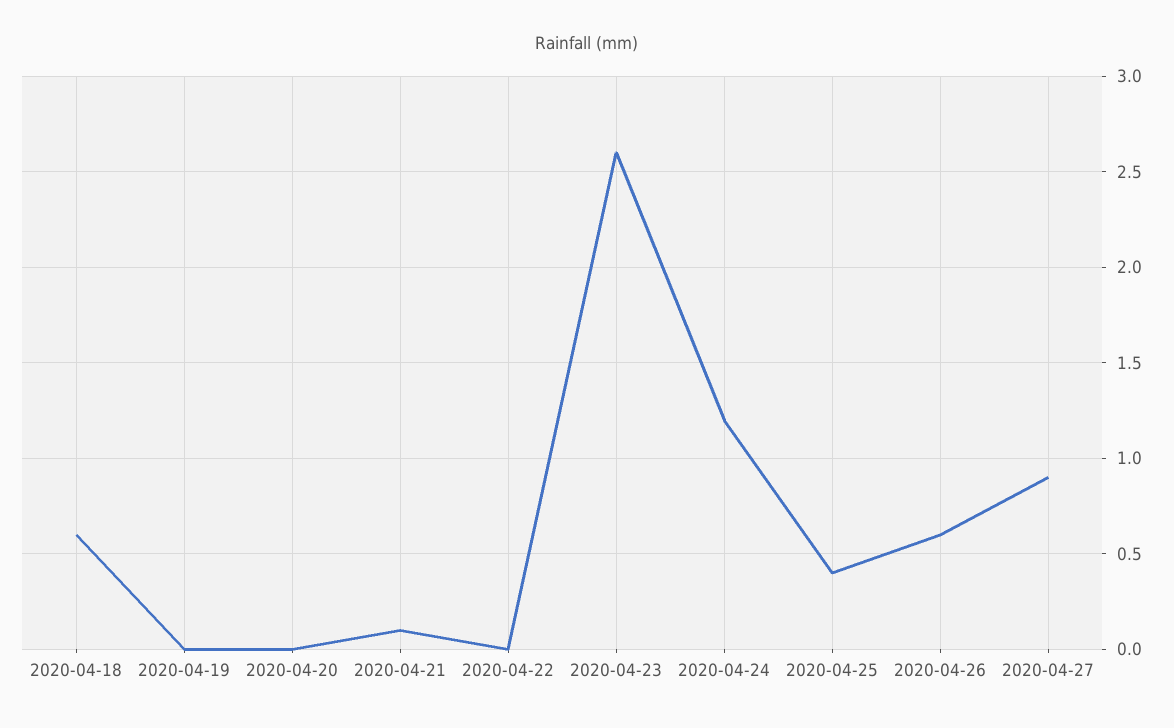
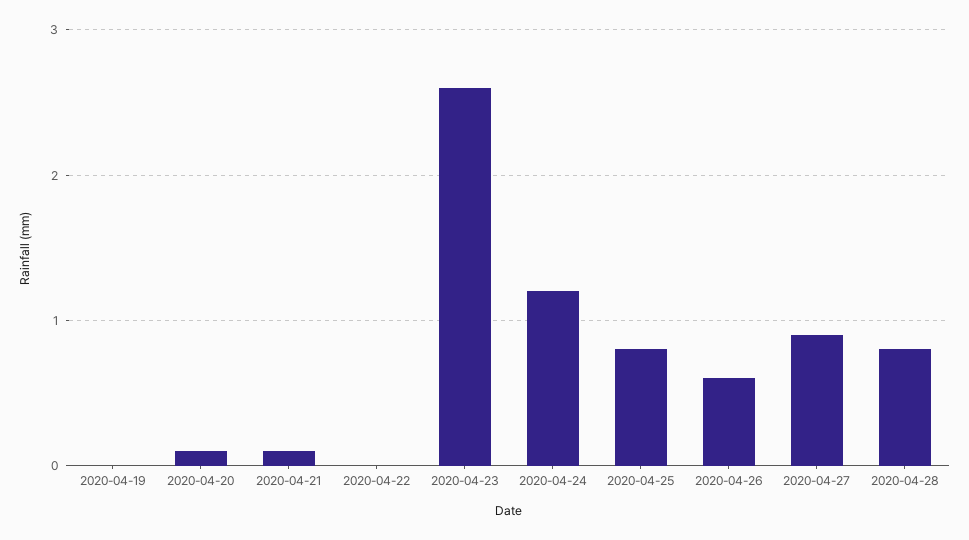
2020-04-18: 0.6 -> none
2020-04-20: 0 -> 0.1
2020-04-25: 0.4 -> 0.8
2020-04-28: none -> 0.8

